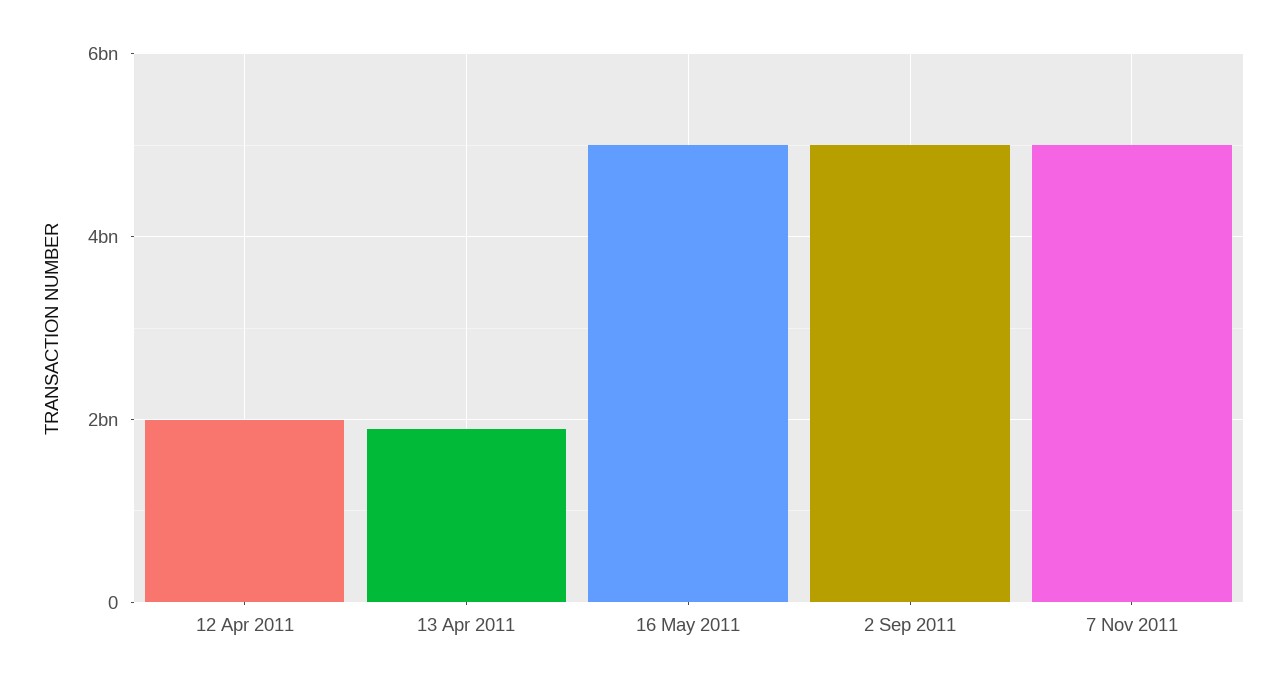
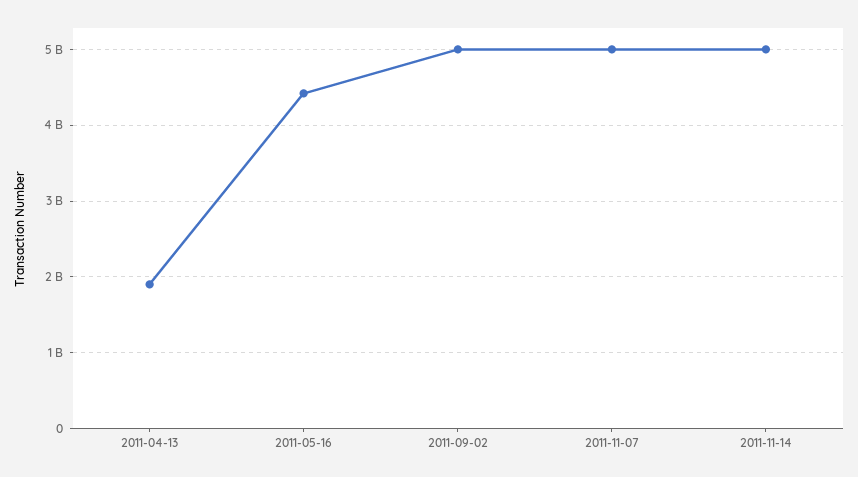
12 Apr 2011: 2000000000 -> none
16 May 2011: 5000000000 -> 4400000000
2011-11-14: none -> 5000000000

